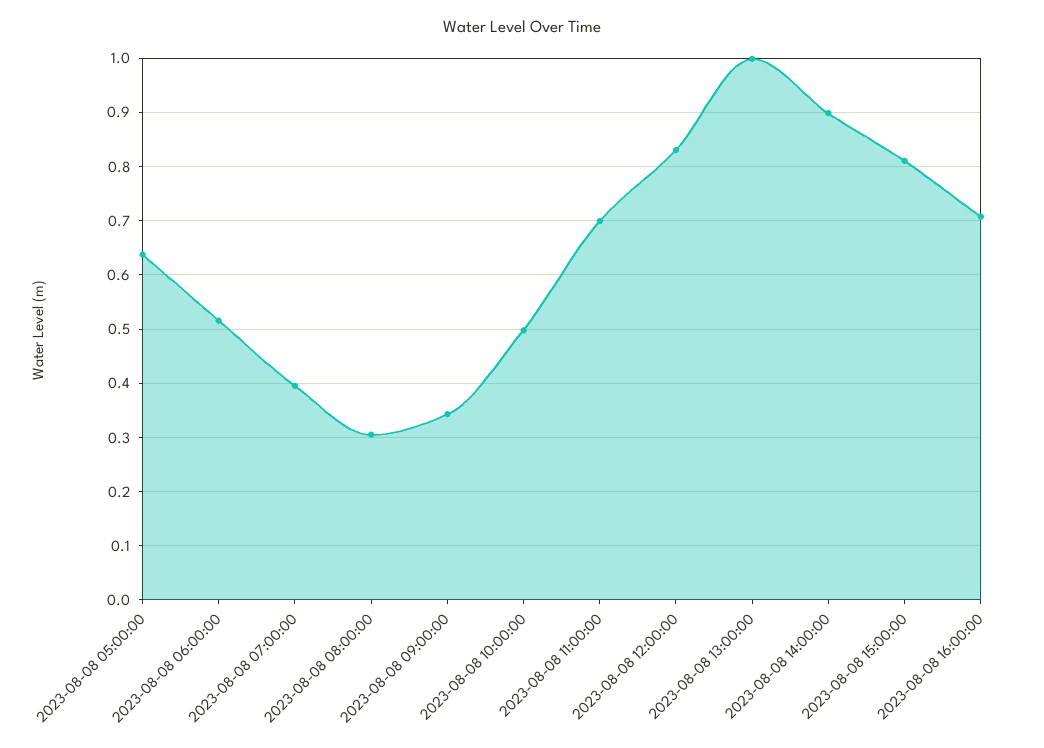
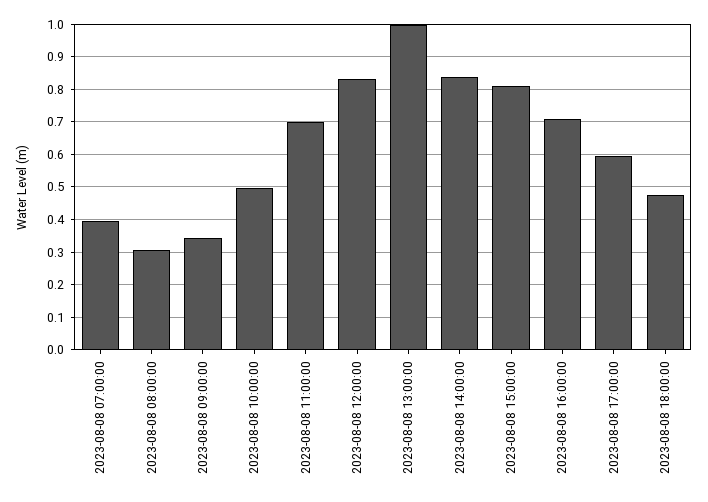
2023-08-08 05:00:00: 0.64 -> none
2023-08-08 06:00:00: 0.52 -> none
2023-08-08 14:00:00: 0.9 -> 0.84
2023-08-08 17:00:00: none -> 0.6
2023-08-08 18:00:00: none -> 0.48

